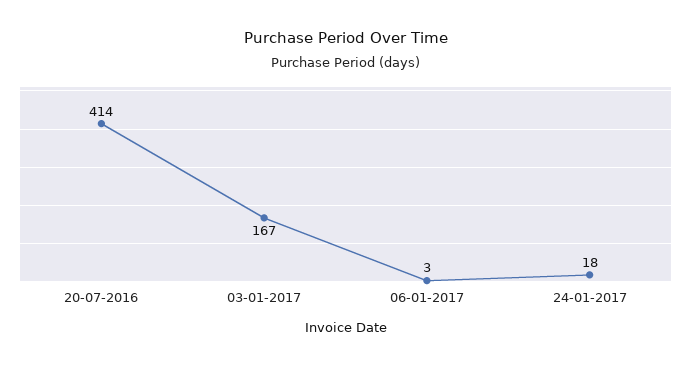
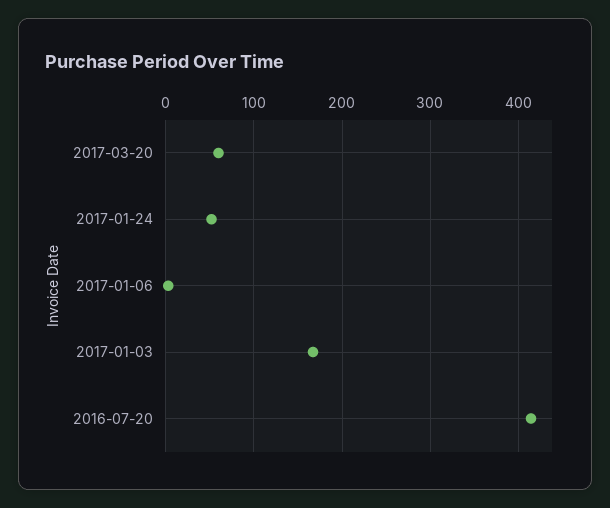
24-01-2017: 18 -> 50
2017-03-20: none -> 60

